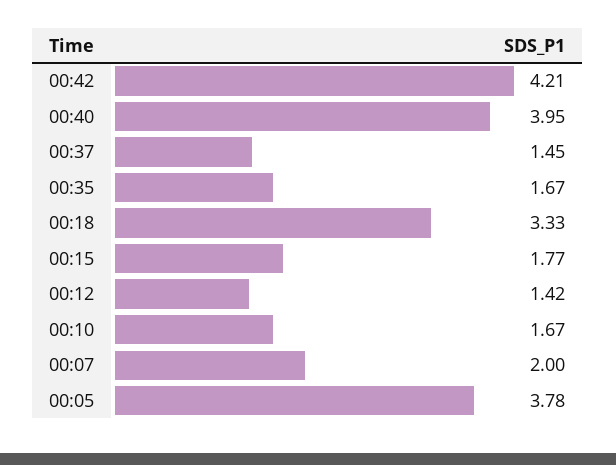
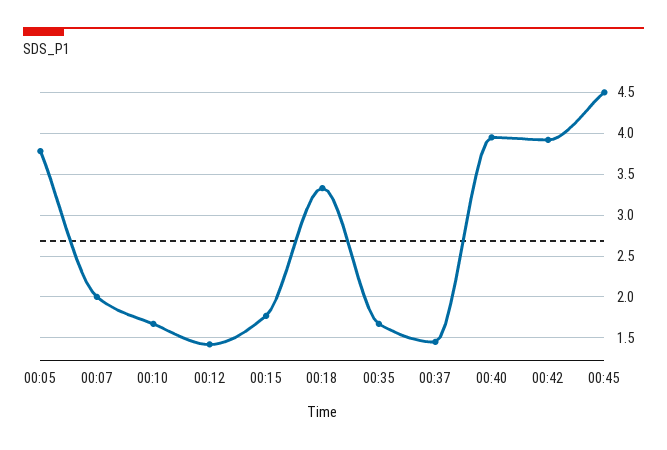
00:42: 4.21 -> 3.9
00:45: none -> 4.5

